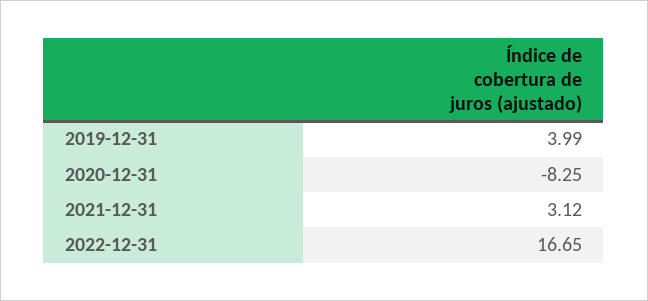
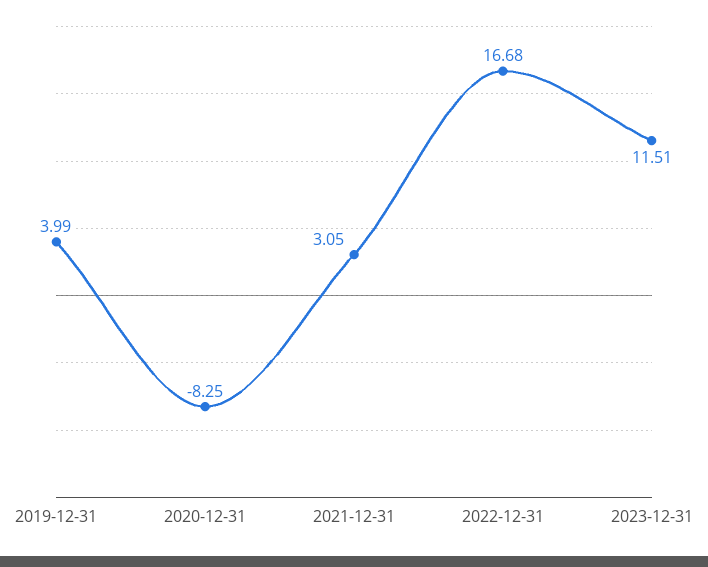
2021-12-31: 3.12 -> 3.05
2022-12-31: 16.65 -> 16.68
2023-12-31: none -> 11.51

